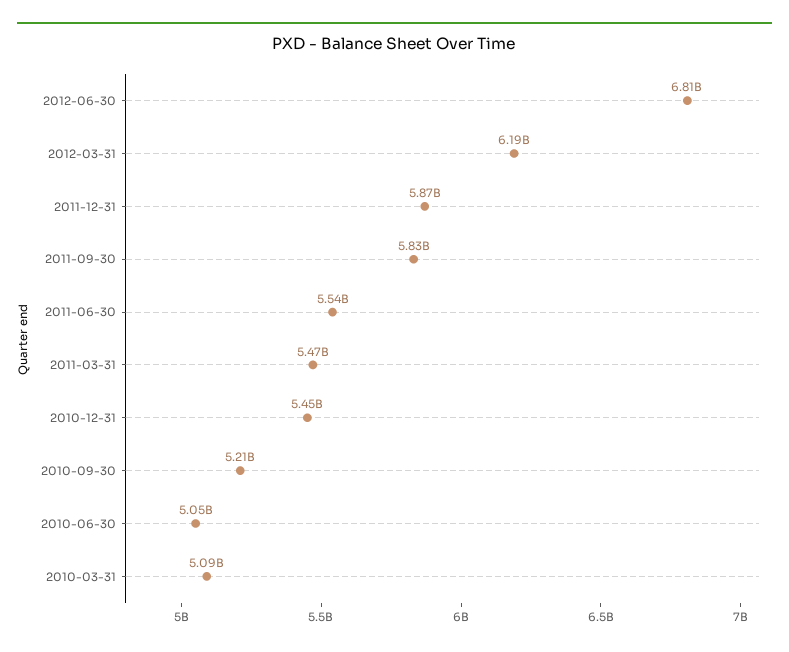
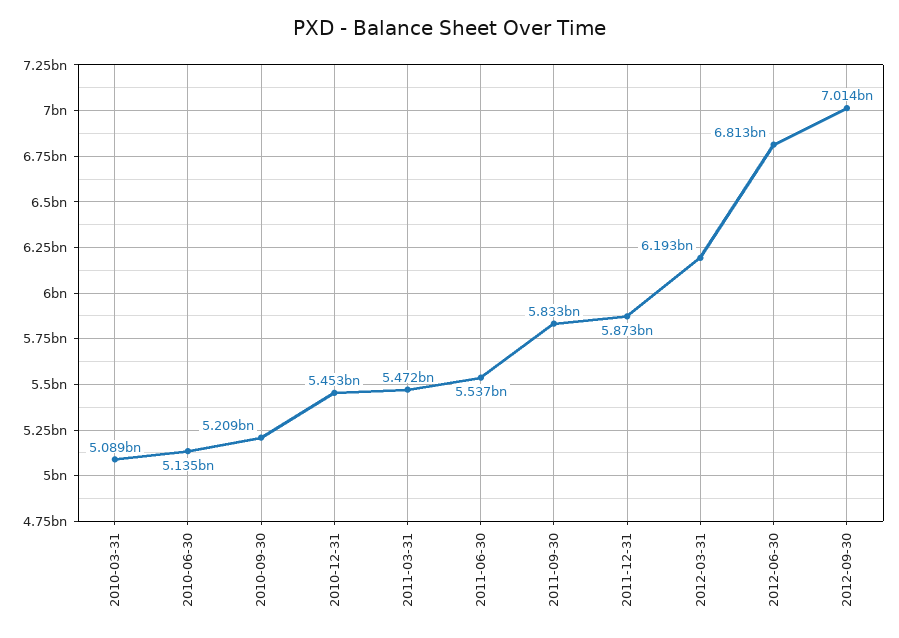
2010-06-30: 5050000000 -> 5135000000
2012-09-30: none -> 7014000000

